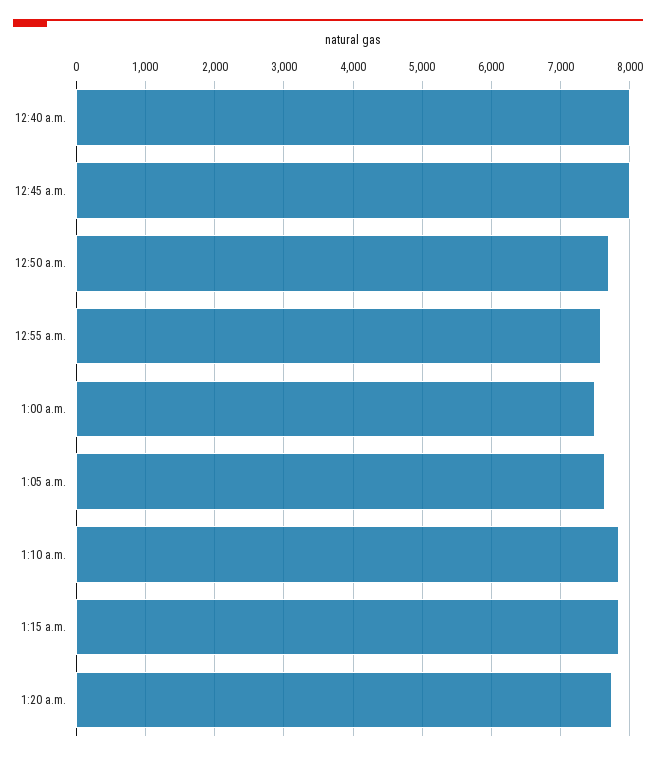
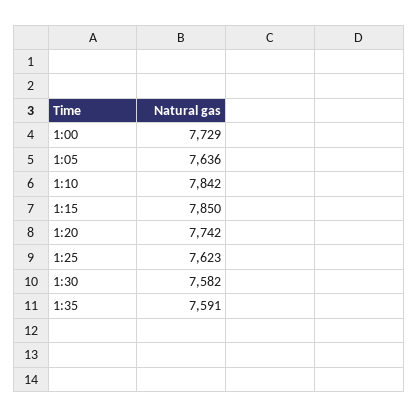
12:40 a.m.: 8000 -> none
12:45 a.m.: 8000 -> none
12:50 a.m.: 7700 -> none
12:55 a.m.: 7600 -> none
1:00 a.m.: 7500 -> 7729
1:25: none -> 7623
1:30: none -> 7582
1:35: none -> 7591

